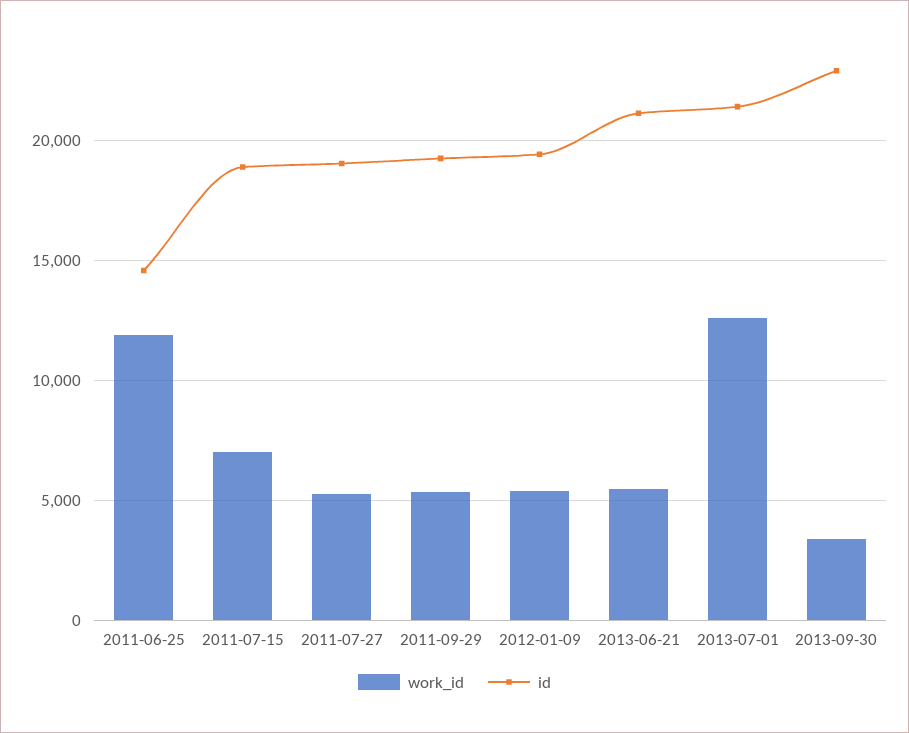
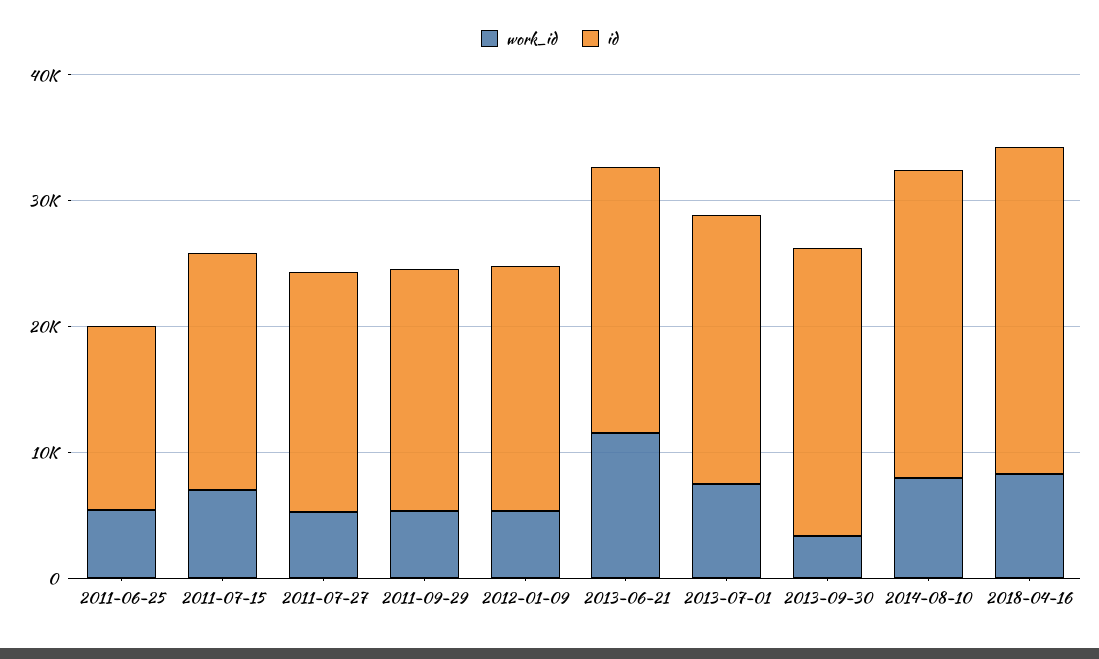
work_id, 2011-06-25: 12000 -> 6000
work_id, 2013-06-21: 5500 -> 12000
work_id, 2013-07-01: 12500 -> 8000
work_id, 2014-08-10: none -> 8000
id, 2014-08-10: none -> 24000
work_id, 2018-04-16: none -> 8000
id, 2018-04-16: none -> 26000

